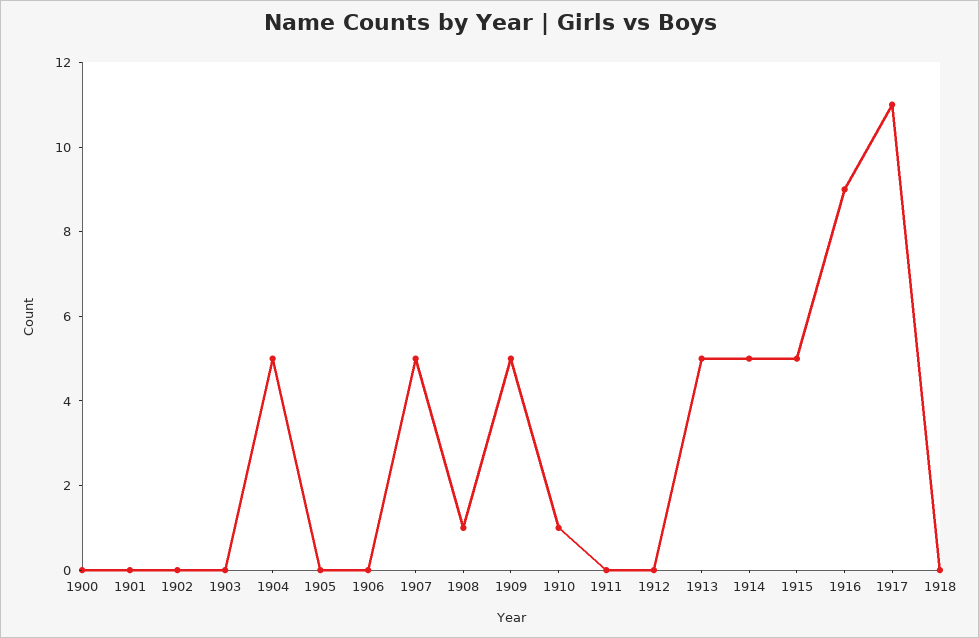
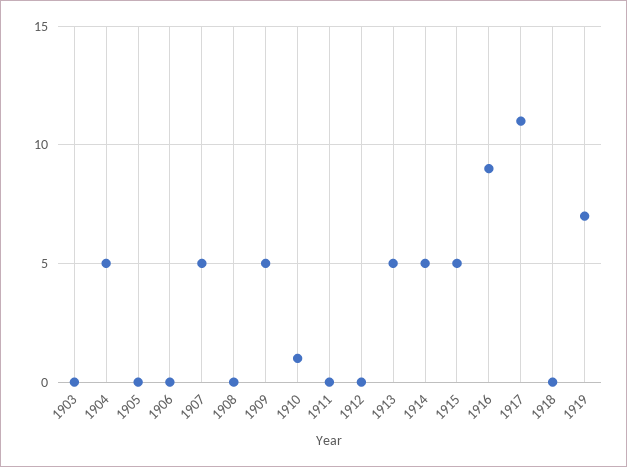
1900: 0 -> none
1901: 0 -> none
1902: 0 -> none
1908: 1 -> 0
1919: none -> 7

